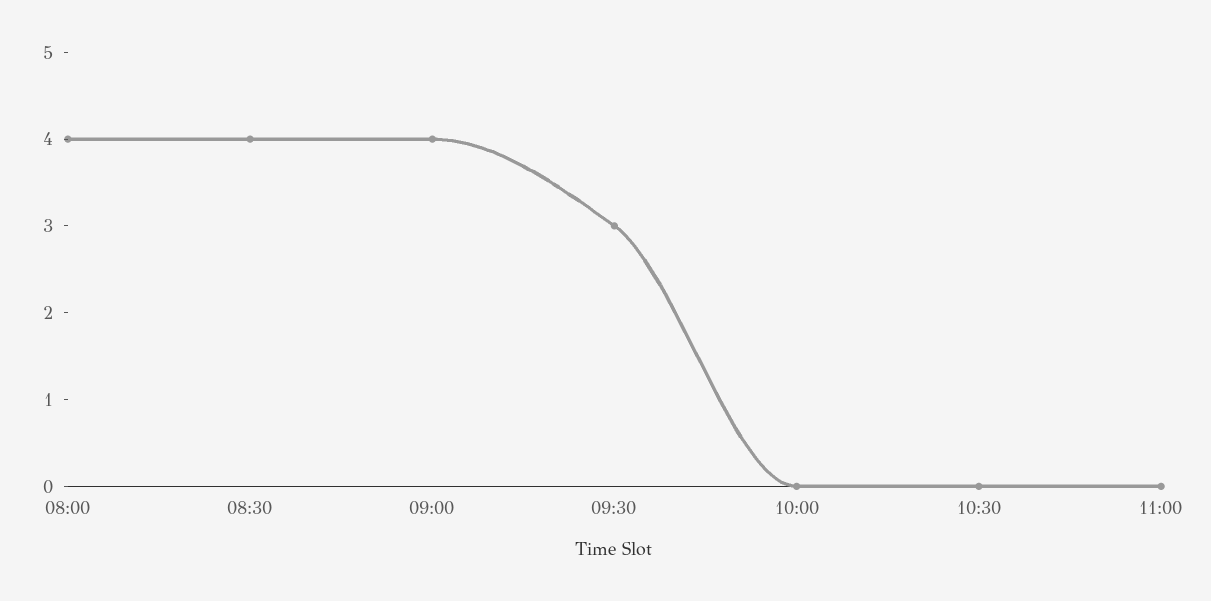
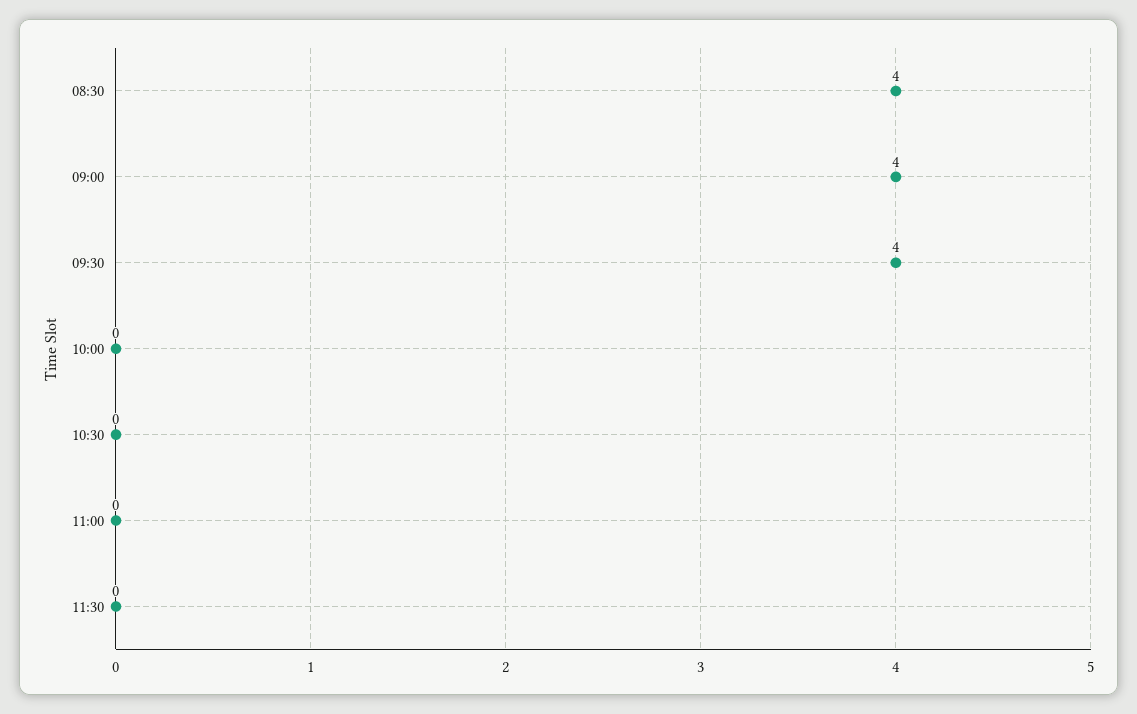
08:00: 4 -> none
09:30: 3 -> 4
11:30: none -> 0

